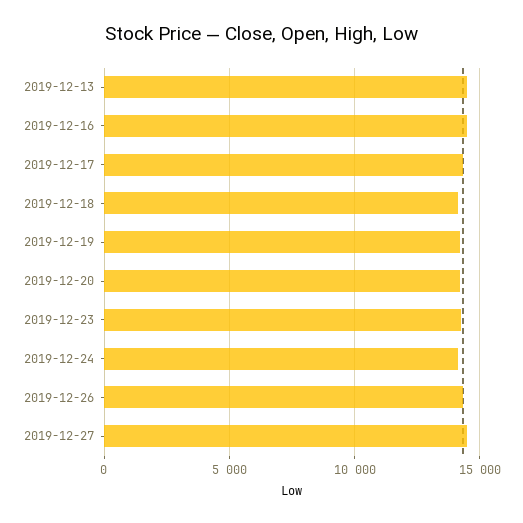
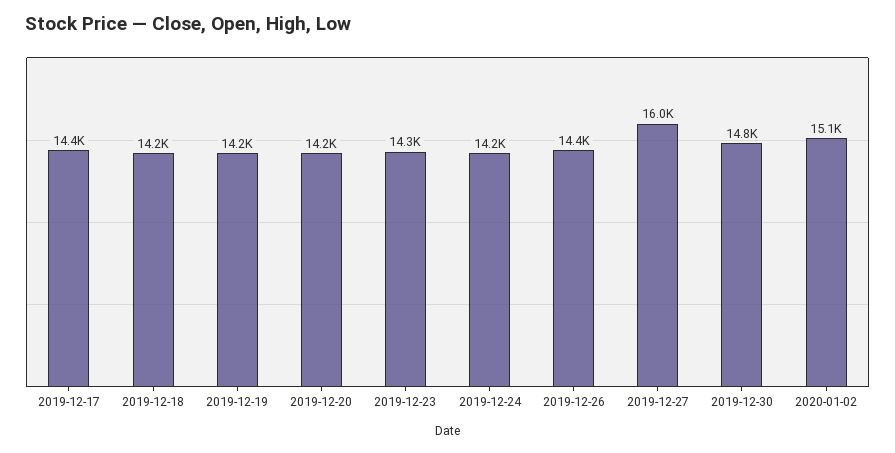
2019-12-13: 14500 -> none
2019-12-16: 14500 -> none
2019-12-27: 14500 -> 16000
2019-12-30: none -> 14800
2020-01-02: none -> 15100

